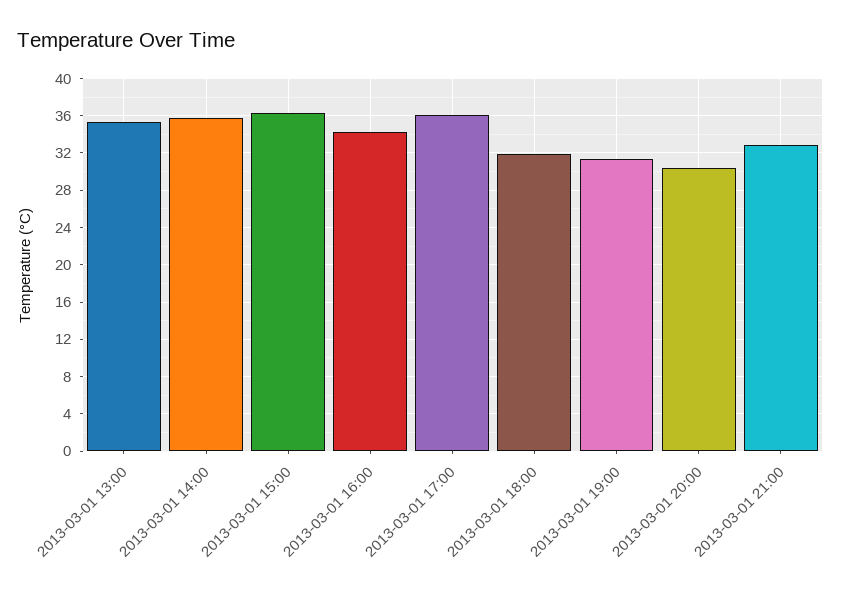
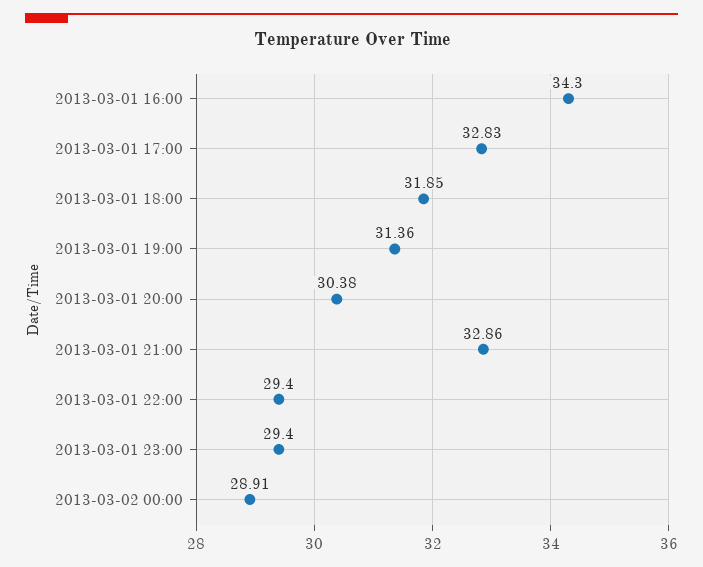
2013-03-01 13:00: 35 -> none
2013-03-01 14:00: 36 -> none
2013-03-01 15:00: 36 -> none
2013-03-01 17:00: 36 -> 32.83
2013-03-01 22:00: none -> 29.4
2013-03-01 23:00: none -> 29.4
2013-03-02 00:00: none -> 28.91

